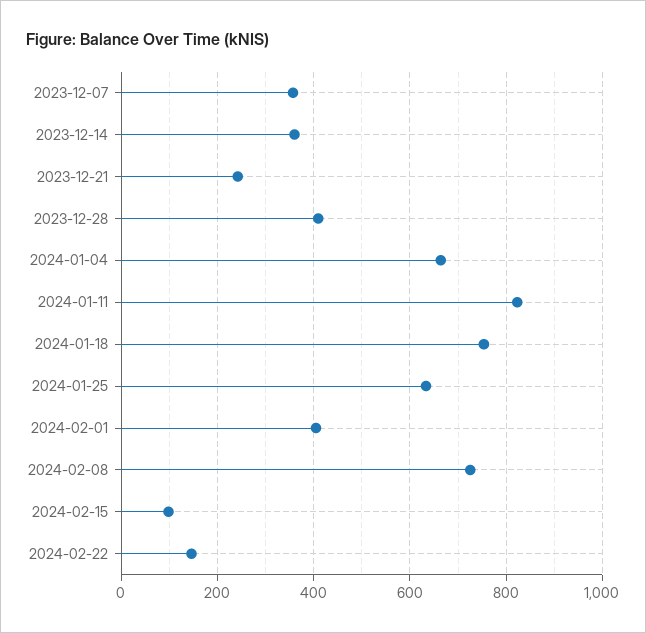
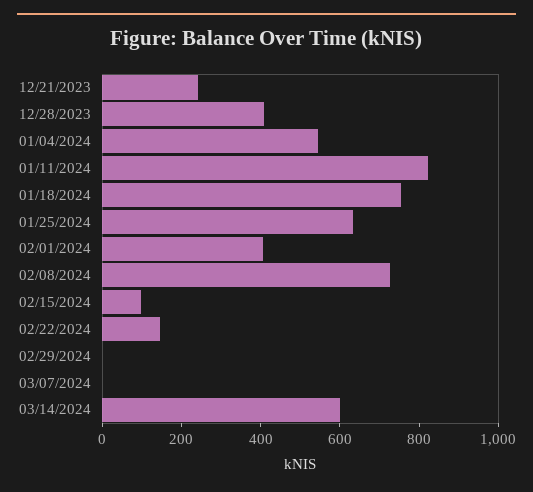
2023-12-07: 360 -> none
2023-12-14: 360 -> none
2024-01-04: 660 -> 550
02/29/2024: none -> 0
03/07/2024: none -> 0
03/14/2024: none -> 600

